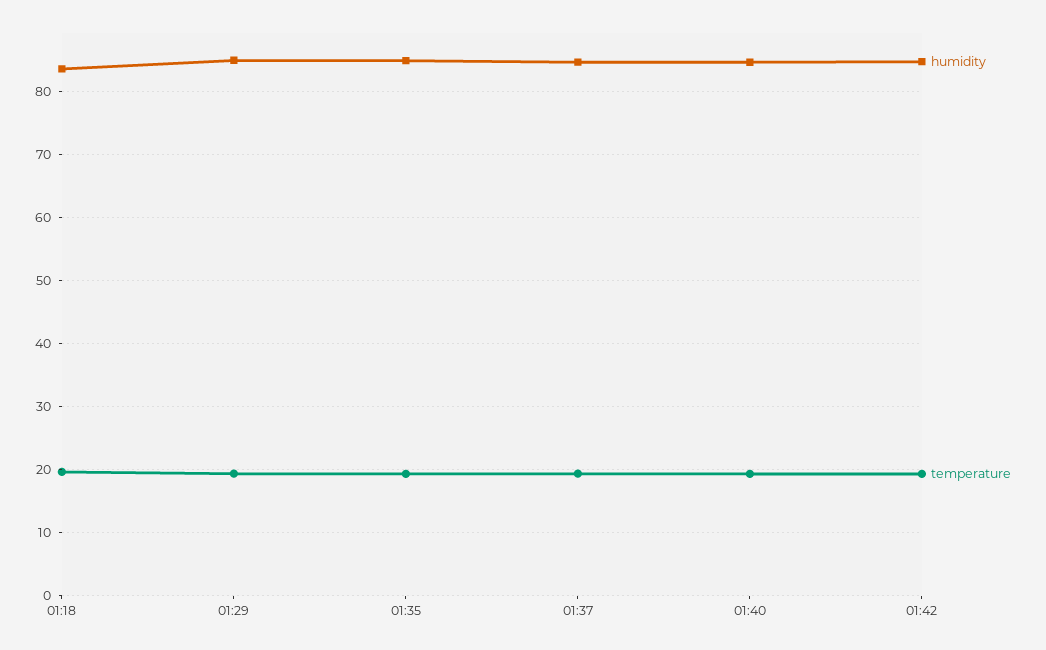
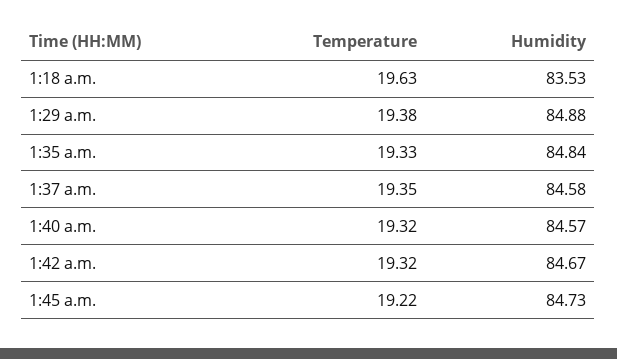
temperature, 1:45 a.m.: none -> 19.22
humidity, 1:45 a.m.: none -> 84.73

